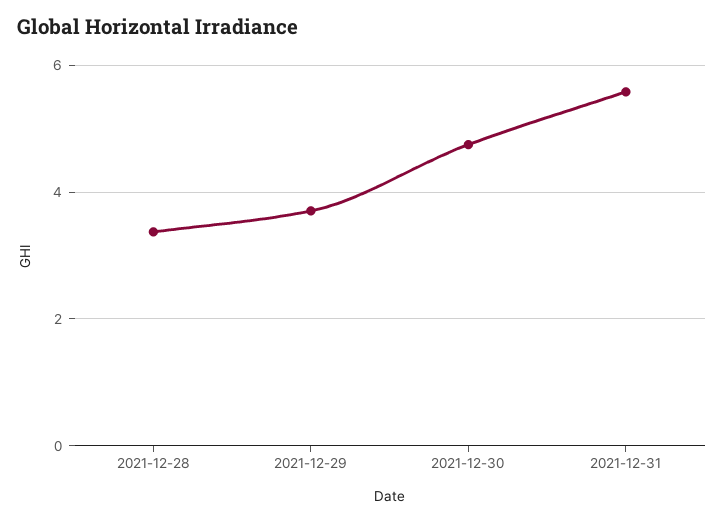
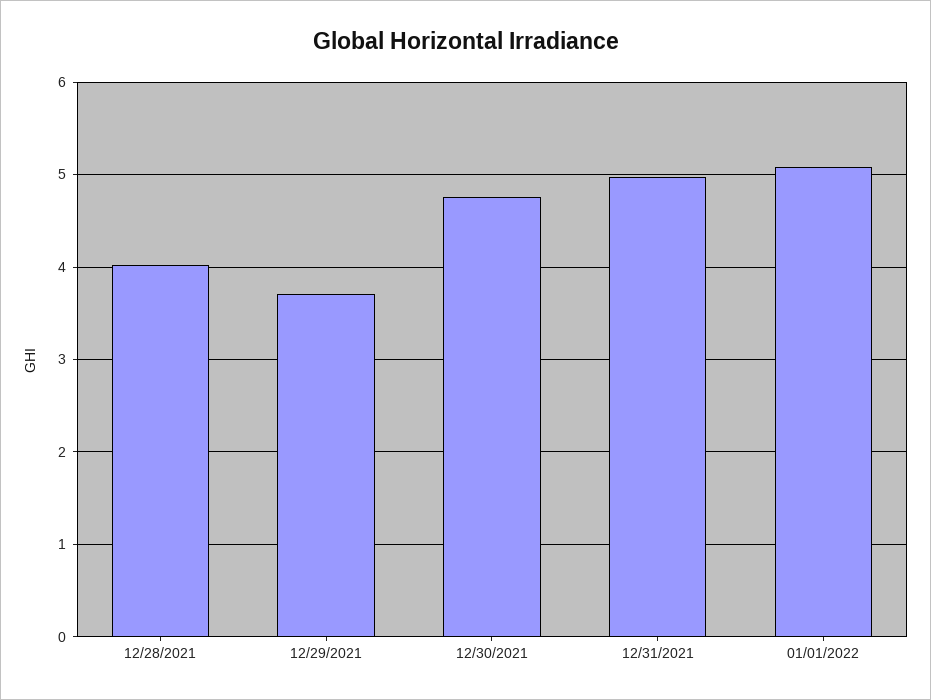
2021-12-28: 3.4 -> 4
2021-12-31: 5.6 -> 5
01/01/2022: none -> 5.1

